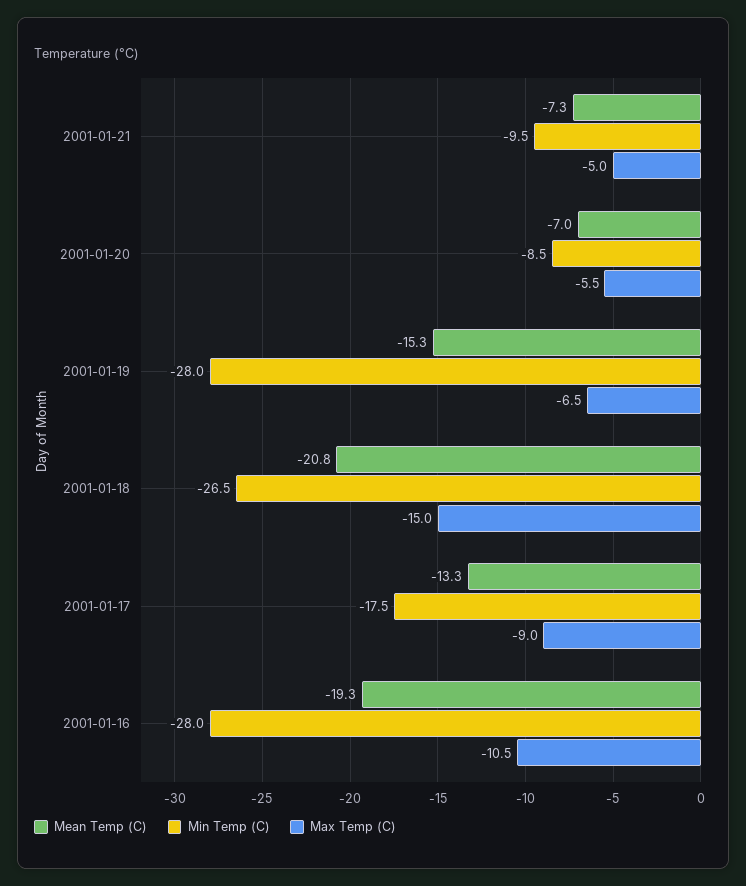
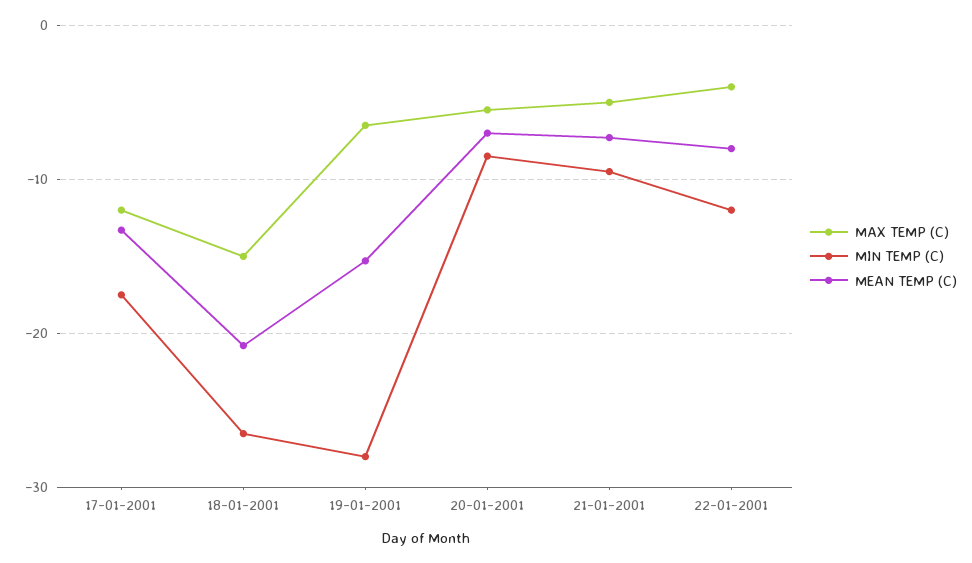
Max Temp (C), 2001-01-17: -9 -> -12
Mean Temp (C), 2001-01-16: -19.3 -> none
Min Temp (C), 2001-01-16: -28 -> none
Max Temp (C), 2001-01-16: -10.5 -> none
Max Temp (C), 22-01-2001: none -> -4
Min Temp (C), 22-01-2001: none -> -12
Mean Temp (C), 22-01-2001: none -> -8

